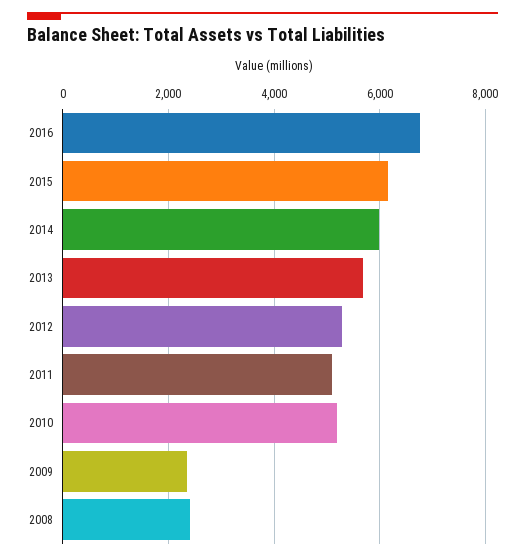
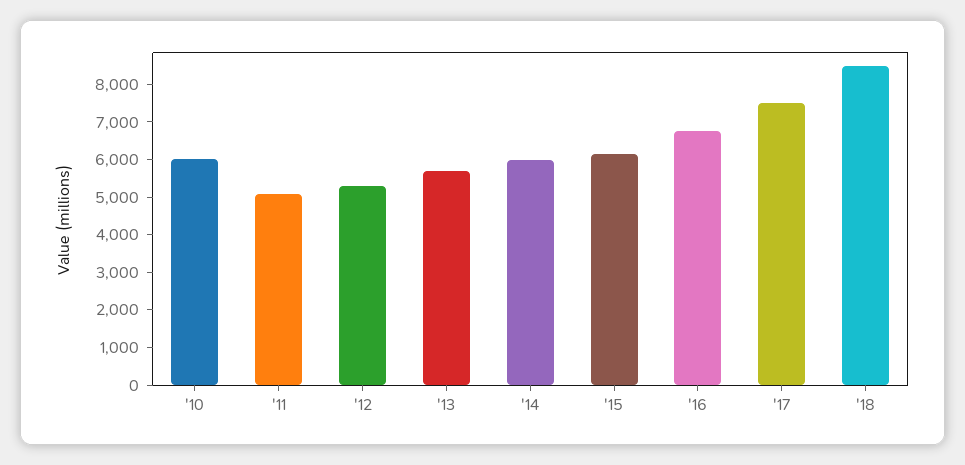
2010: 5200 -> 6000
2009: 2400 -> none
2008: 2400 -> none
'17: none -> 7500
'18: none -> 8500

